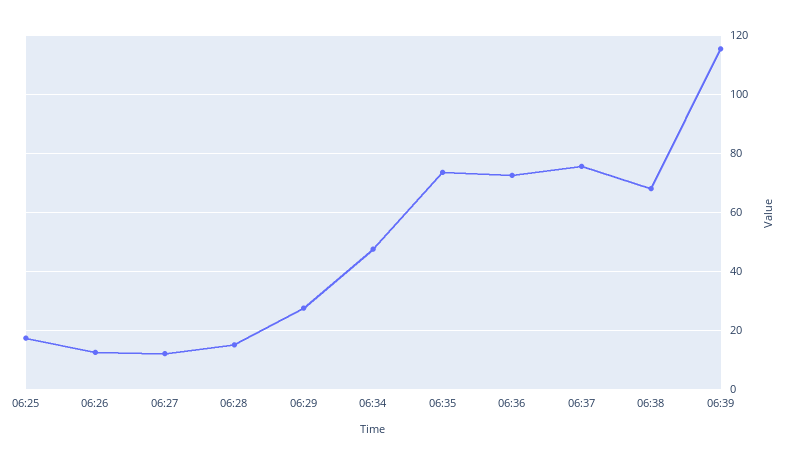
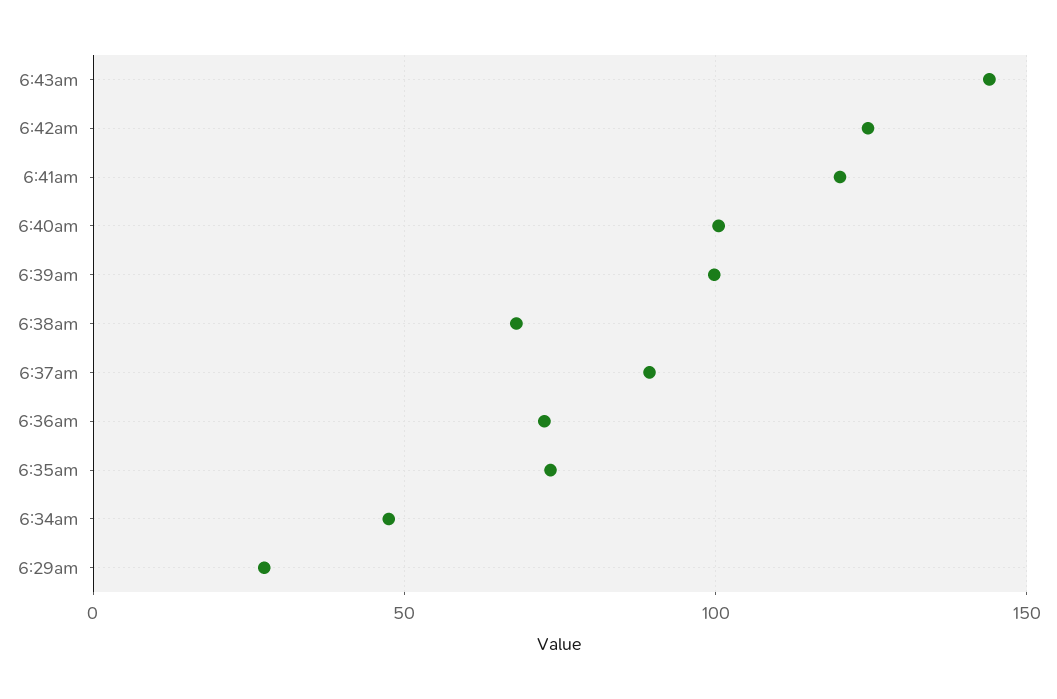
06:25: 17.5 -> none
06:26: 12.5 -> none
06:27: 12.5 -> none
06:28: 15 -> none
06:37: 75 -> 90
06:39: 115 -> 100
6:43am: none -> 145
6:42am: none -> 125
6:41am: none -> 120
6:40am: none -> 100

